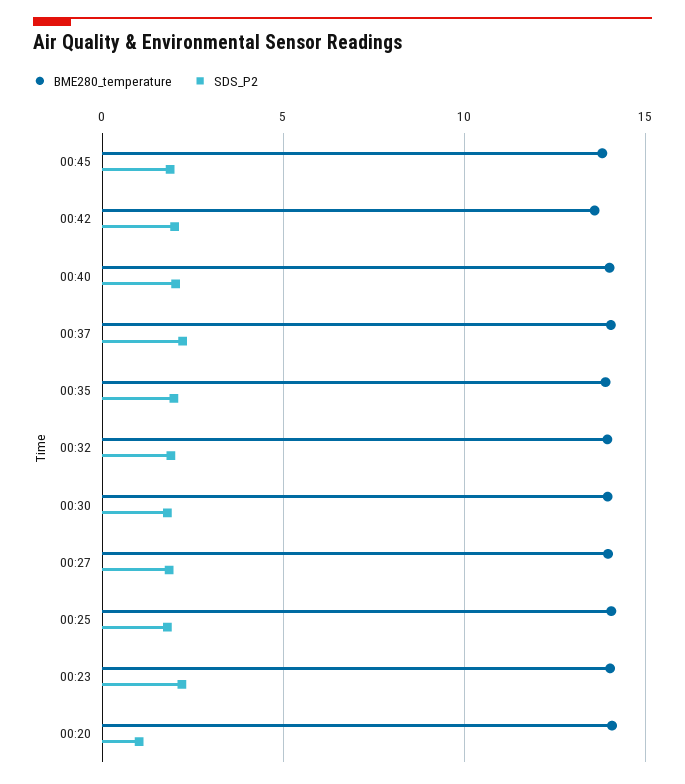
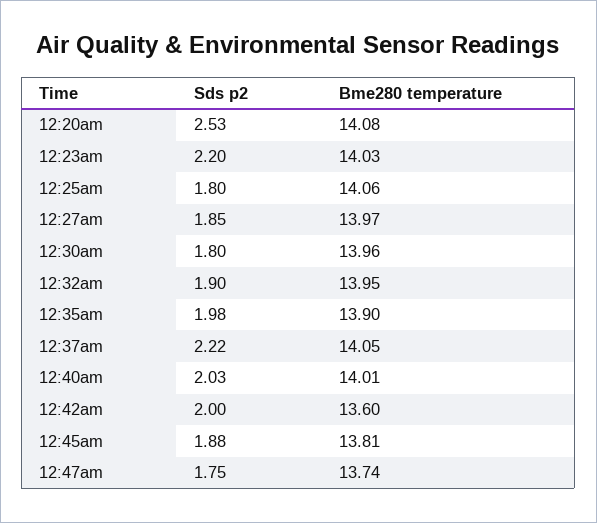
SDS_P2, 00:20: 1 -> 2.53
SDS_P2, 12:47am: none -> 1.75
BME280_temperature, 12:47am: none -> 13.74

